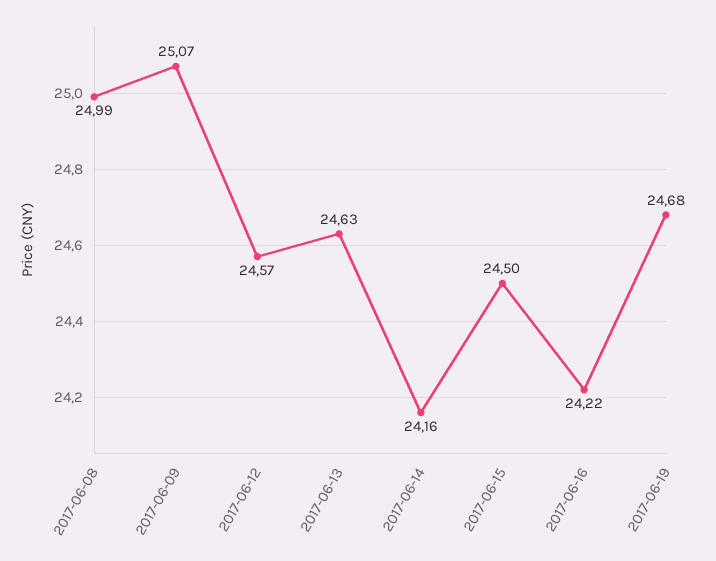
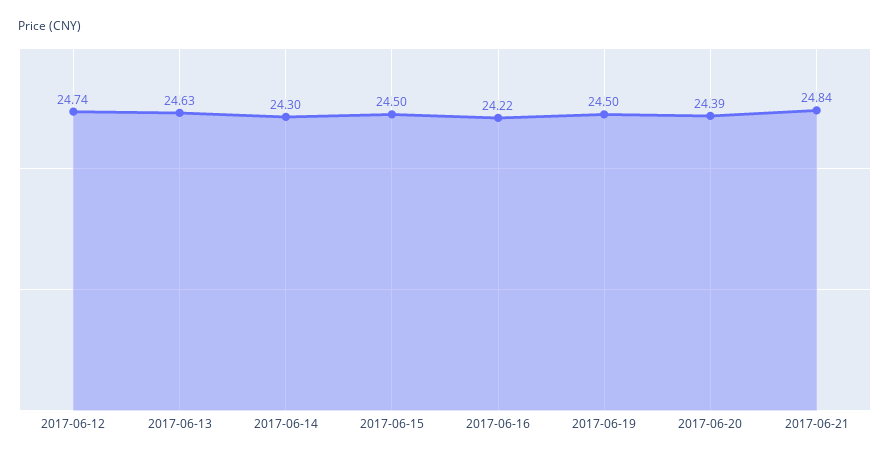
2017-06-08: 24.99 -> none
2017-06-09: 25.07 -> none
2017-06-12: 24.57 -> 24.74
2017-06-14: 24.16 -> 24.3
2017-06-19: 24.68 -> 24.5
2017-06-20: none -> 24.39
2017-06-21: none -> 24.84

